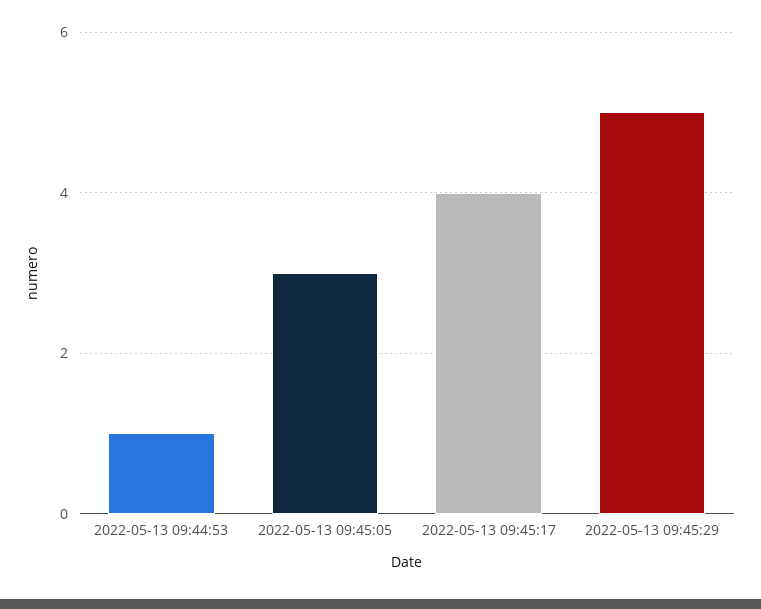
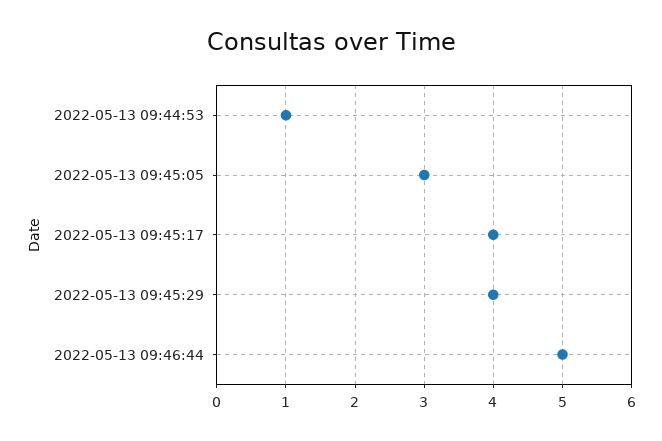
2022-05-13 09:45:29: 5 -> 4
2022-05-13 09:46:44: none -> 5

